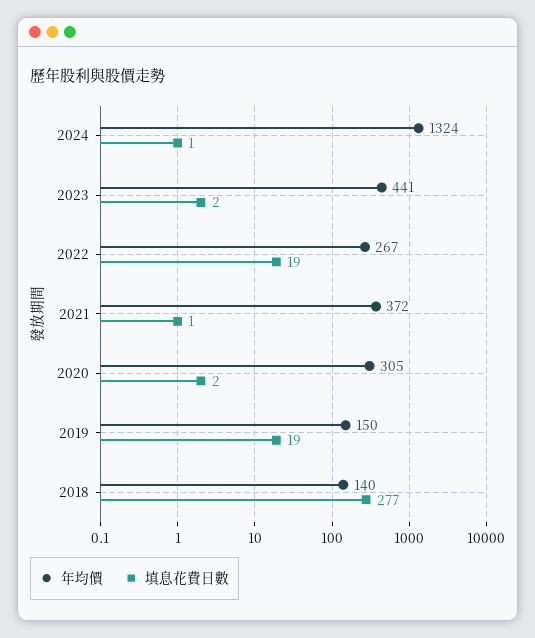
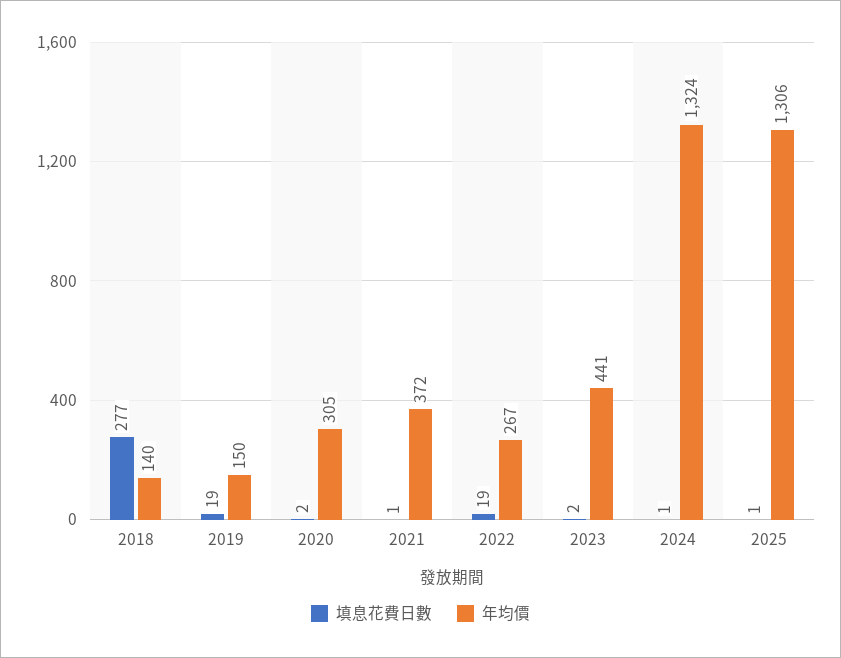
填息花費日數, 2025: none -> 1
年均價, 2025: none -> 1306

